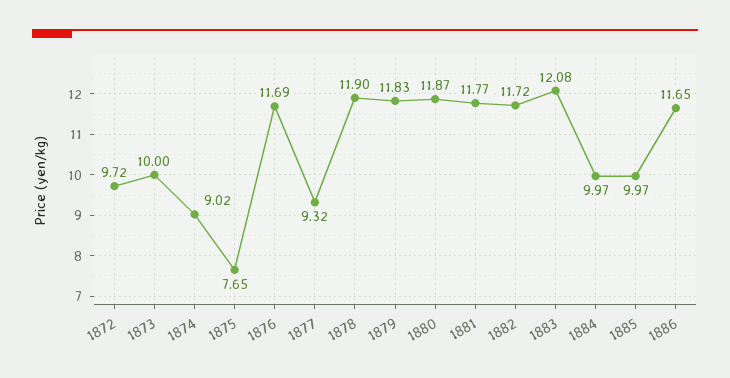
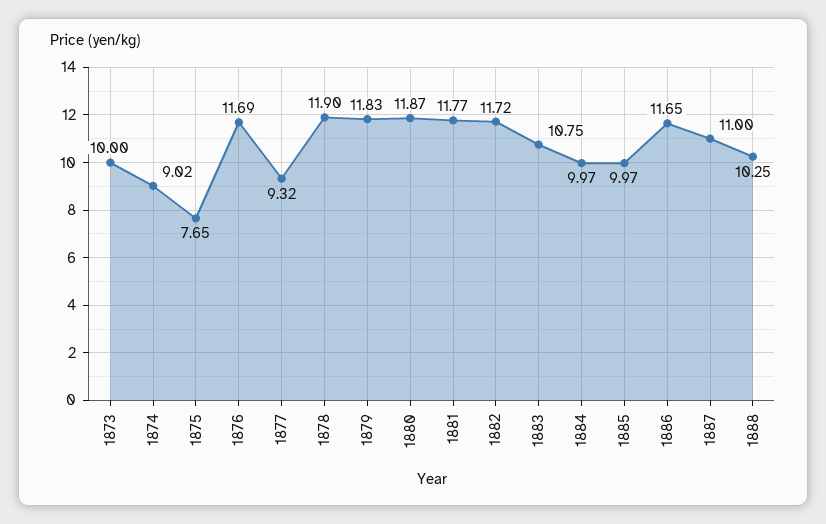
1872: 9.72 -> none
1883: 12.08 -> 10.75
1887: none -> 11
1888: none -> 10.25

